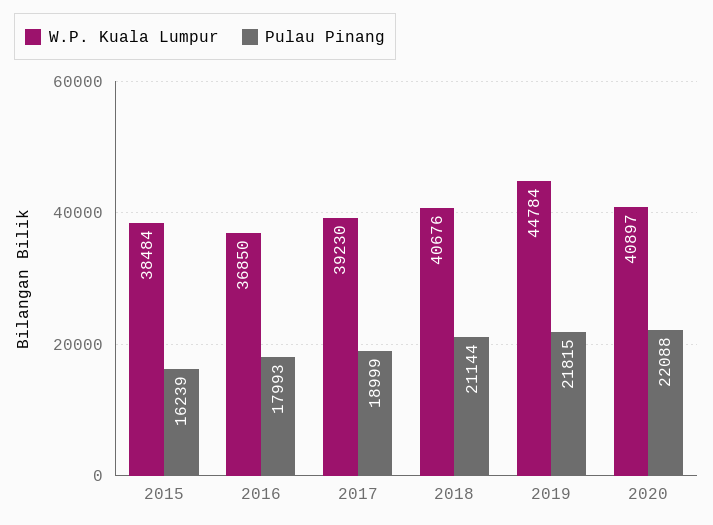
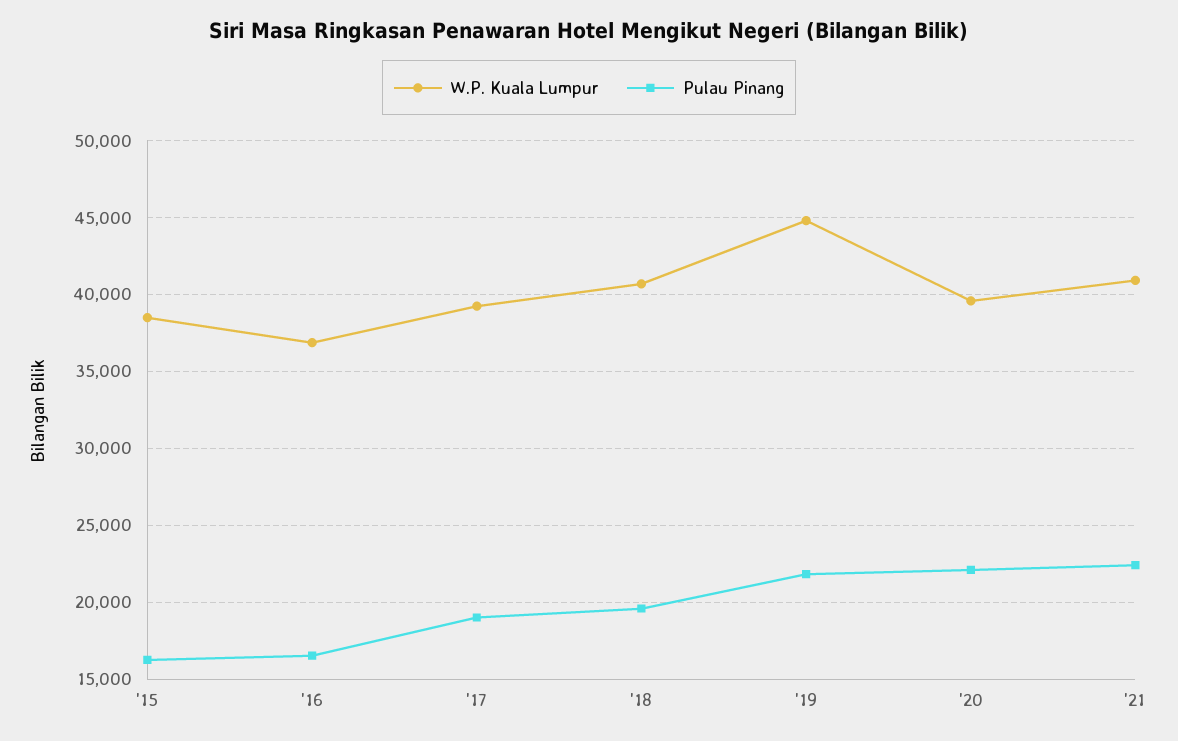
Pulau Pinang, 2016: 17993 -> 16500
Pulau Pinang, 2018: 21144 -> 19500
W.P. Kuala Lumpur, 2020: 40897 -> 39500
W.P. Kuala Lumpur, '21: none -> 41000
Pulau Pinang, '21: none -> 22500

